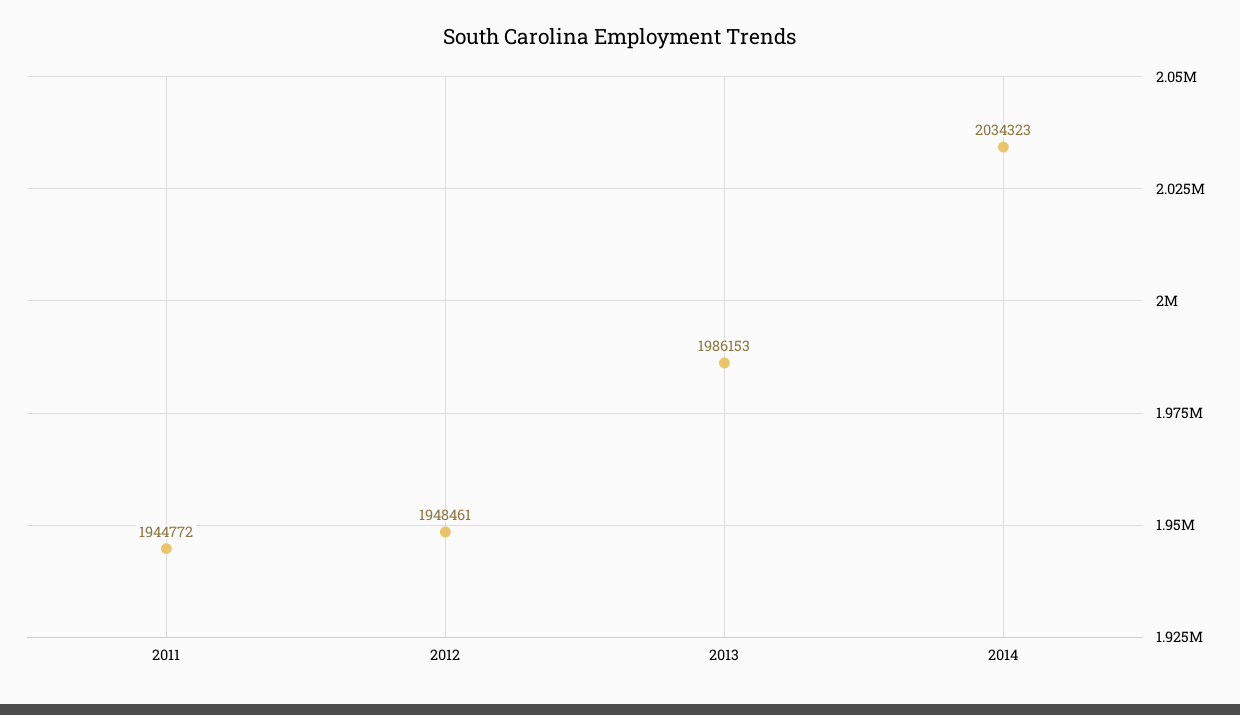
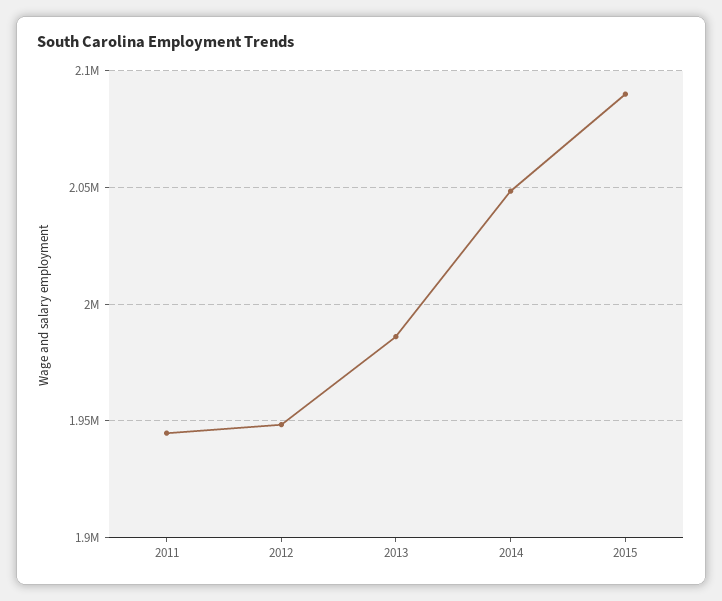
2014: 2034323 -> 2050000
2015: none -> 2090000

